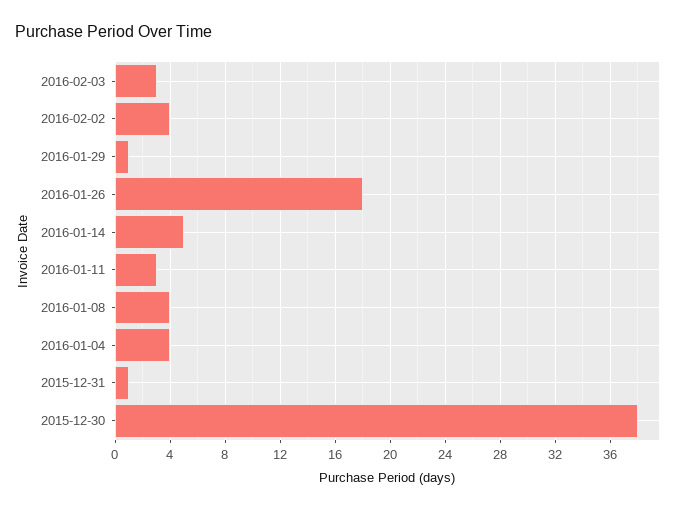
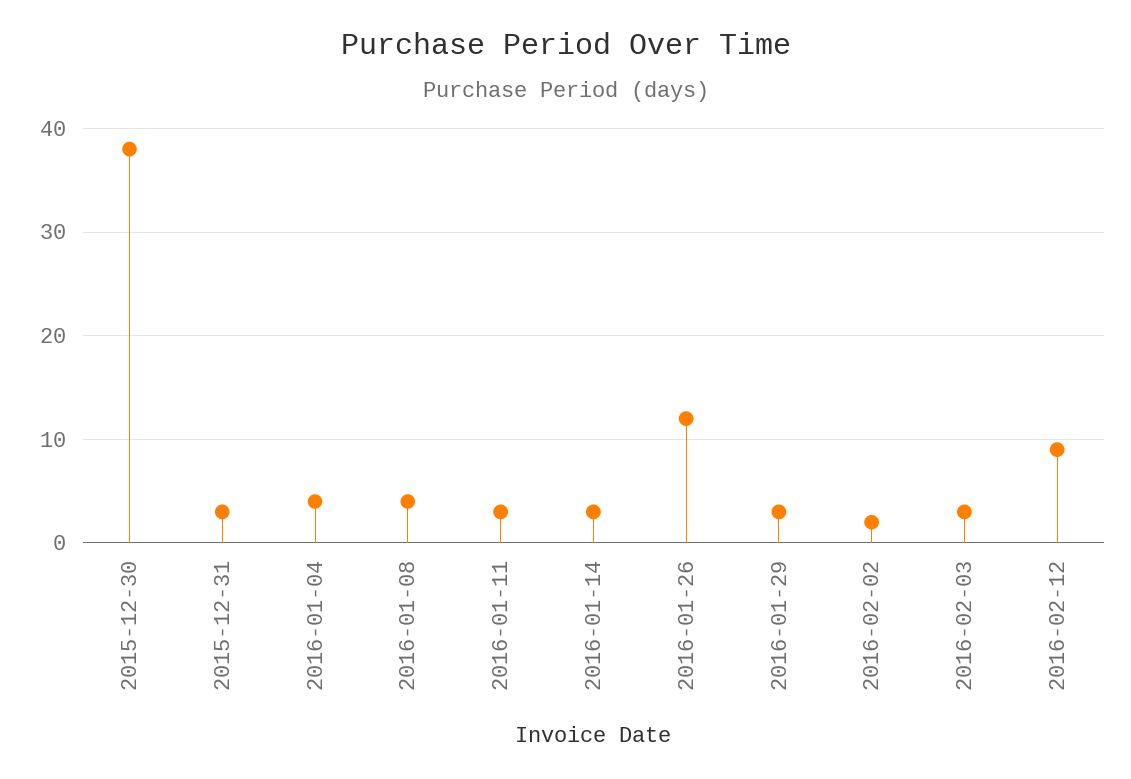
2016-02-02: 4 -> 2
2016-01-29: 1 -> 3
2016-01-26: 18 -> 12
2016-01-14: 5 -> 3
2015-12-31: 1 -> 3
2016-02-12: none -> 9

